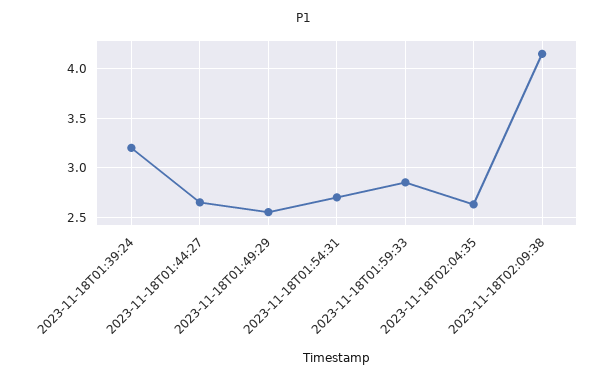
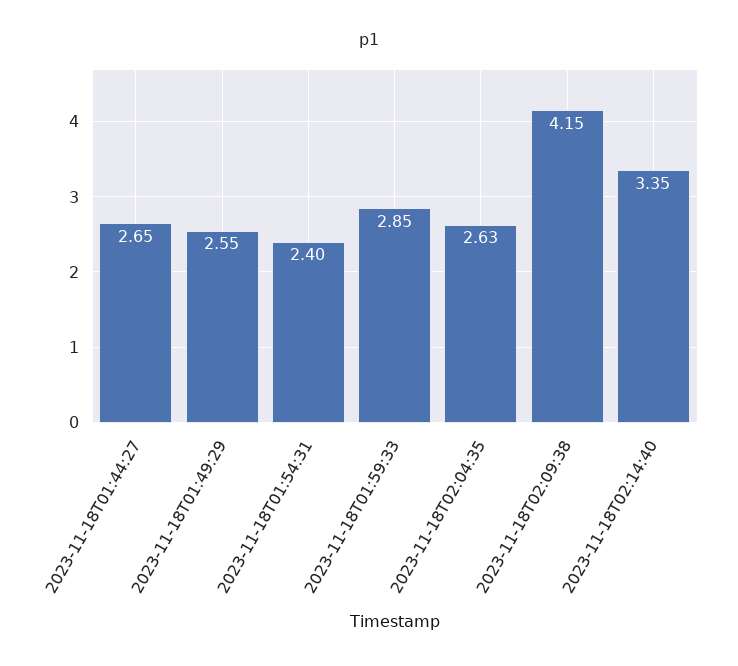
2023-11-18T01:39:24: 3.2 -> none
2023-11-18T01:54:31: 2.7 -> 2.4
2023-11-18T02:14:40: none -> 3.35

